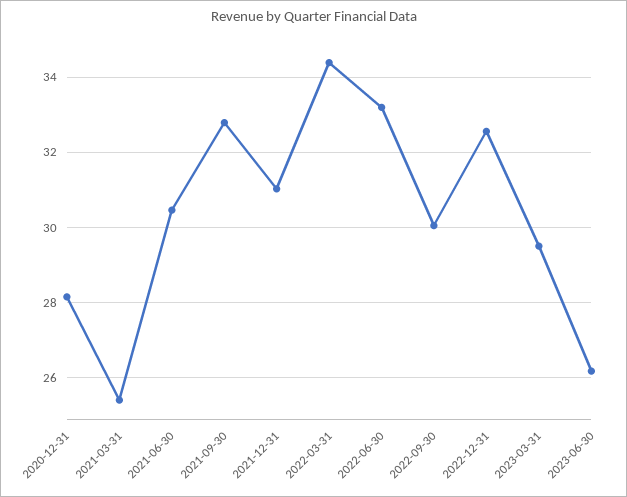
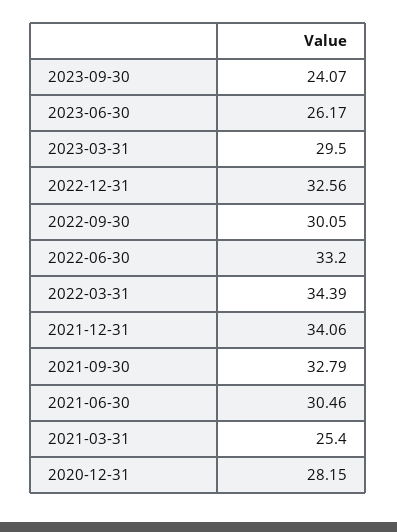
2021-12-31: 31 -> 34.06
2023-09-30: none -> 24.07

